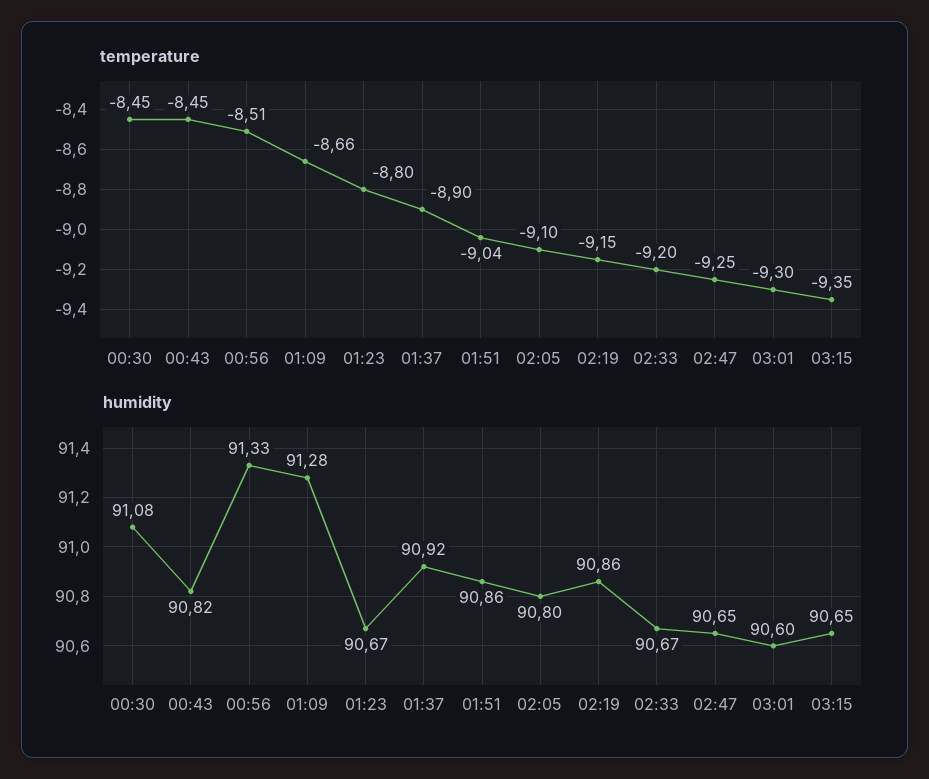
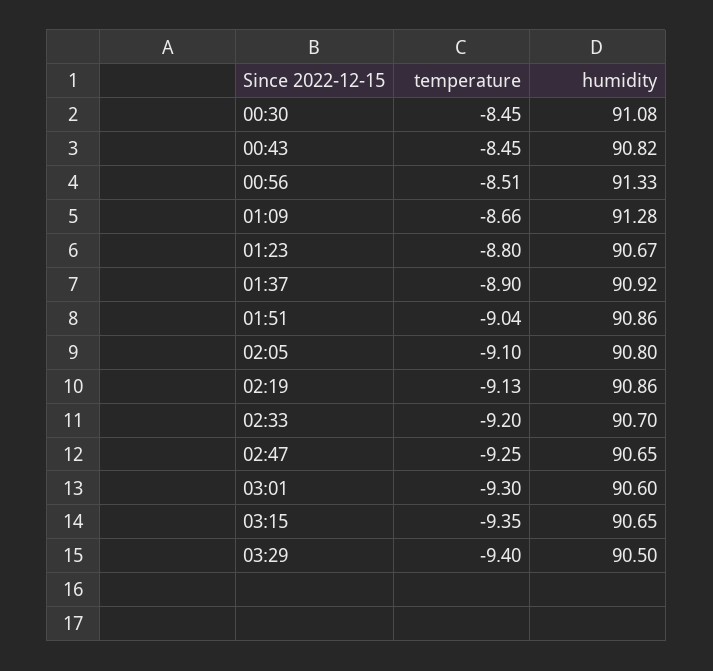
temperature, 02:19: -9.15 -> -9.13
humidity, 02:33: 90.67 -> 90.7
temperature, 03:29: none -> -9.4
humidity, 03:29: none -> 90.5

